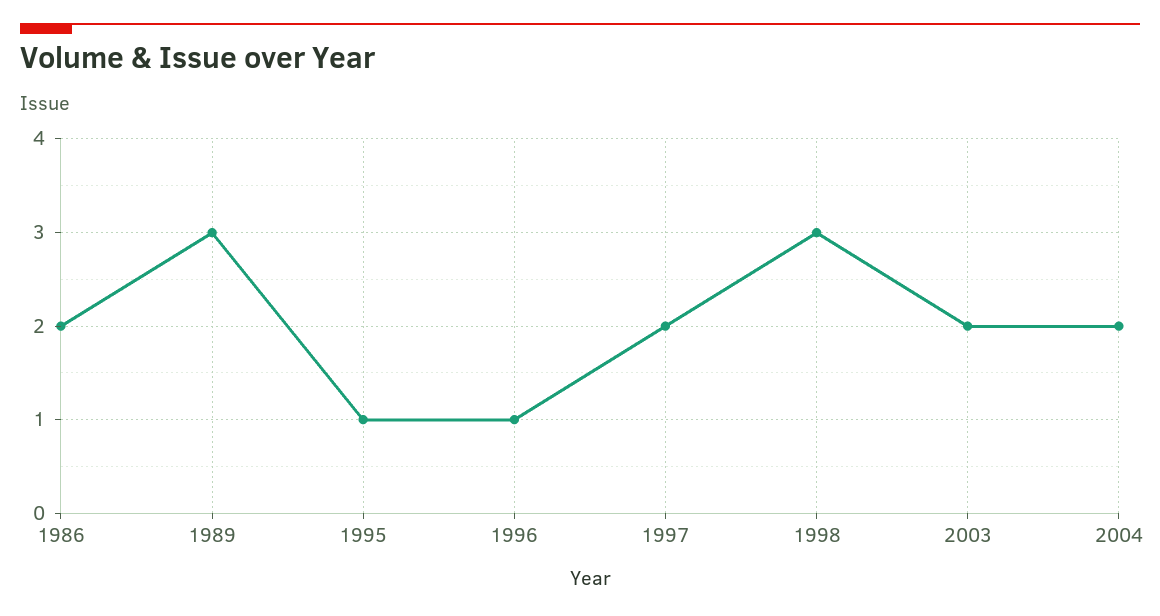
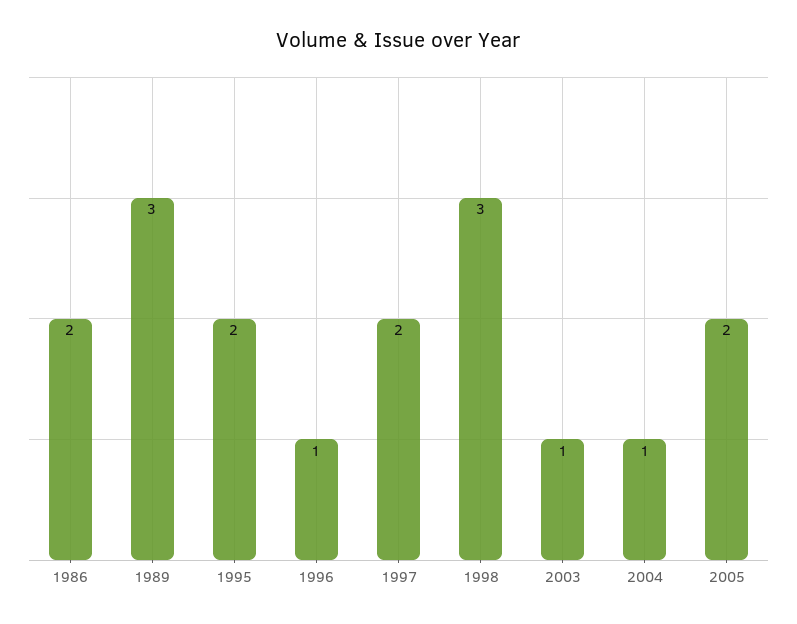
1995: 1 -> 2
2003: 2 -> 1
2004: 2 -> 1
2005: none -> 2

